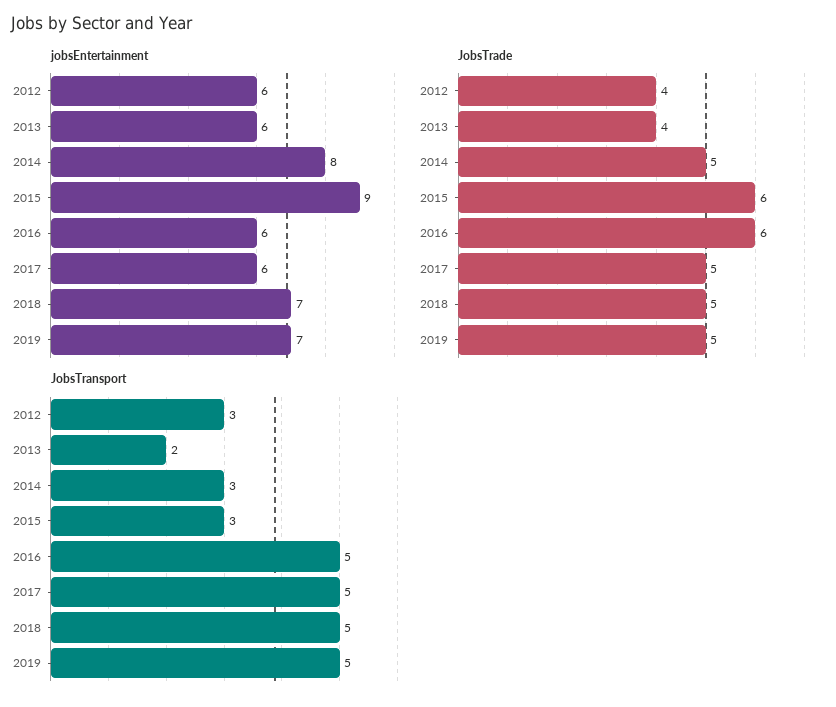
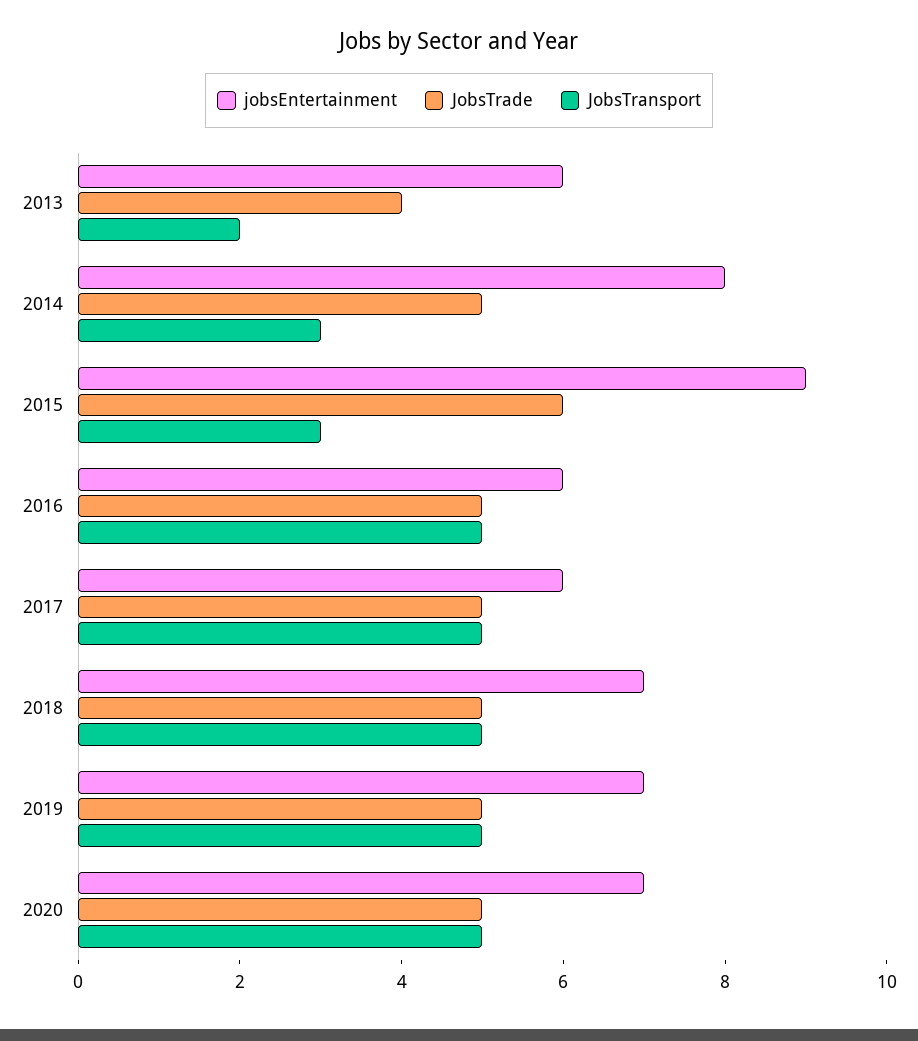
jobsEntertainment, 2012: 6 -> none
JobsTrade, 2012: 4 -> none
JobsTrade, 2016: 6 -> 5
JobsTransport, 2012: 3 -> none
jobsEntertainment, 2020: none -> 7
JobsTrade, 2020: none -> 5
JobsTransport, 2020: none -> 5

